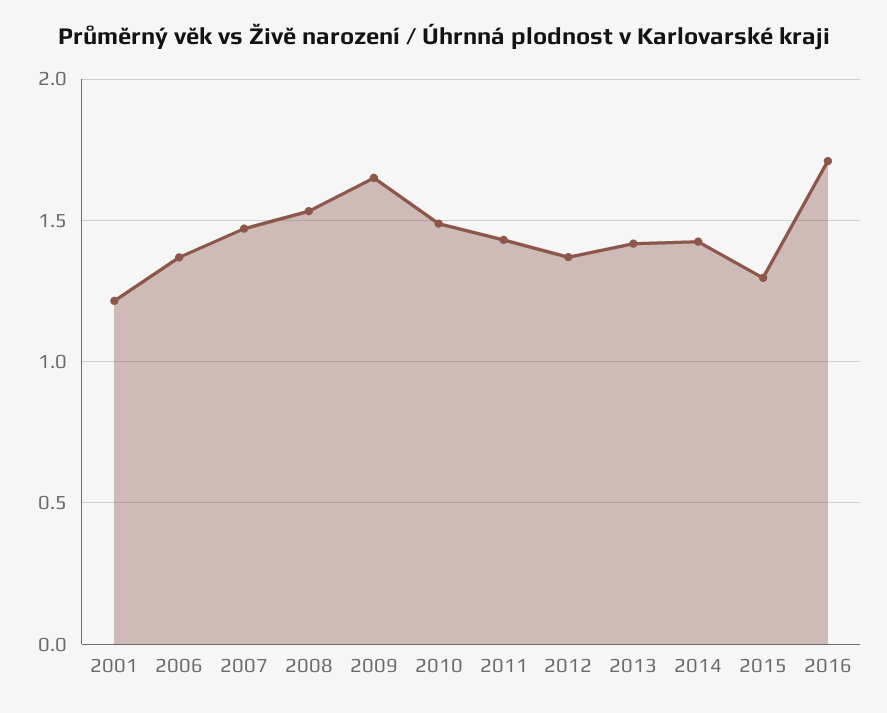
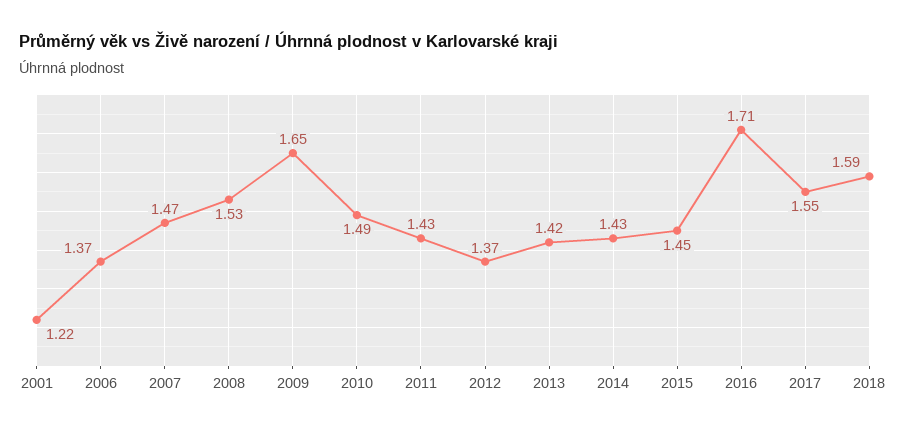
2015: 1.3 -> 1.45
2017: none -> 1.55
2018: none -> 1.59

